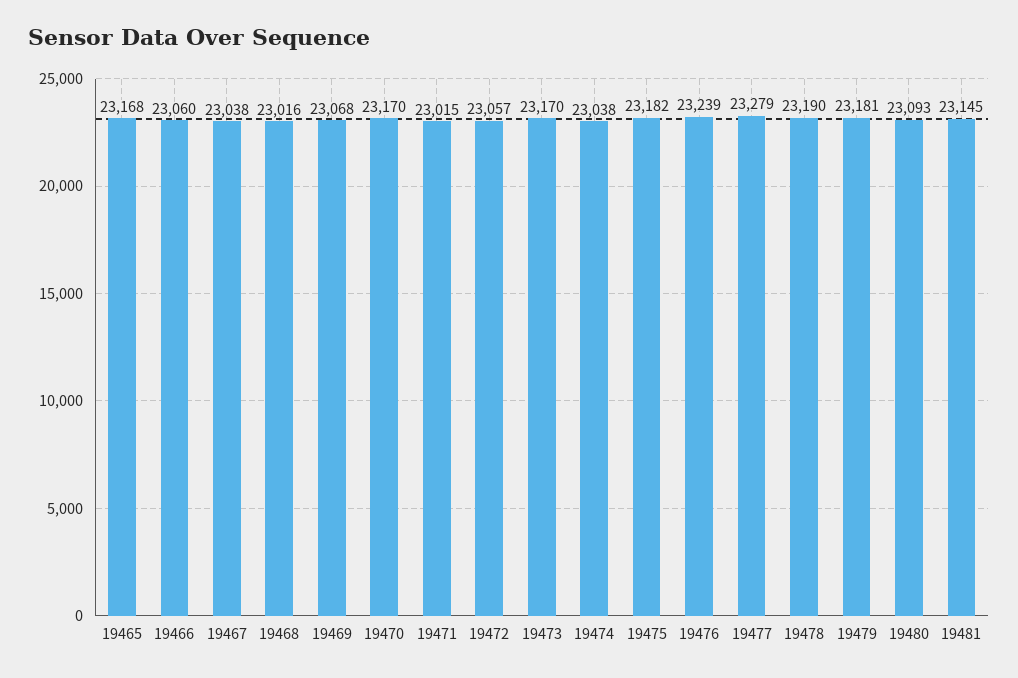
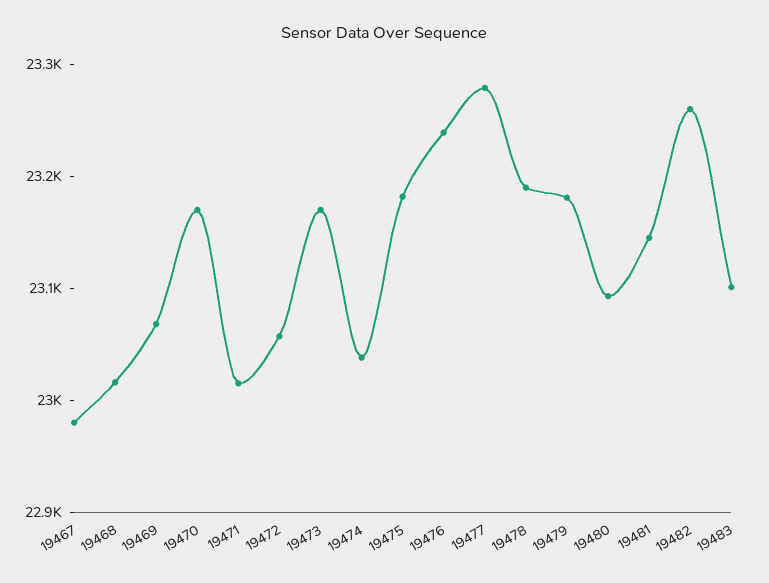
19465: 23168 -> none
19466: 23060 -> none
19467: 23038 -> 22980
19482: none -> 23260
19483: none -> 23100

